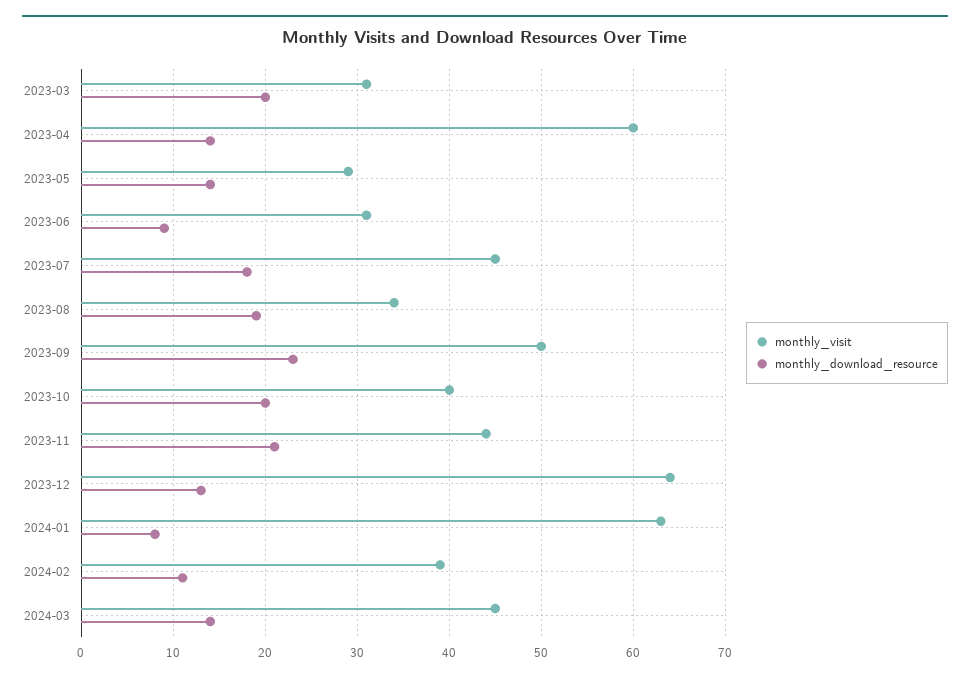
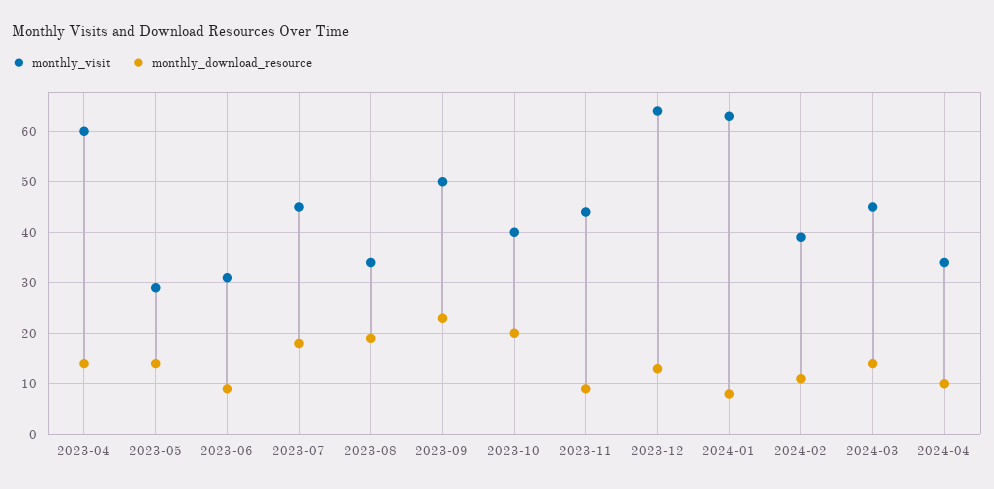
monthly_visit, 2023-03: 31 -> none
monthly_download_resource, 2023-03: 20 -> none
monthly_download_resource, 2023-11: 21 -> 10
monthly_visit, 2024-04: none -> 35
monthly_download_resource, 2024-04: none -> 10

